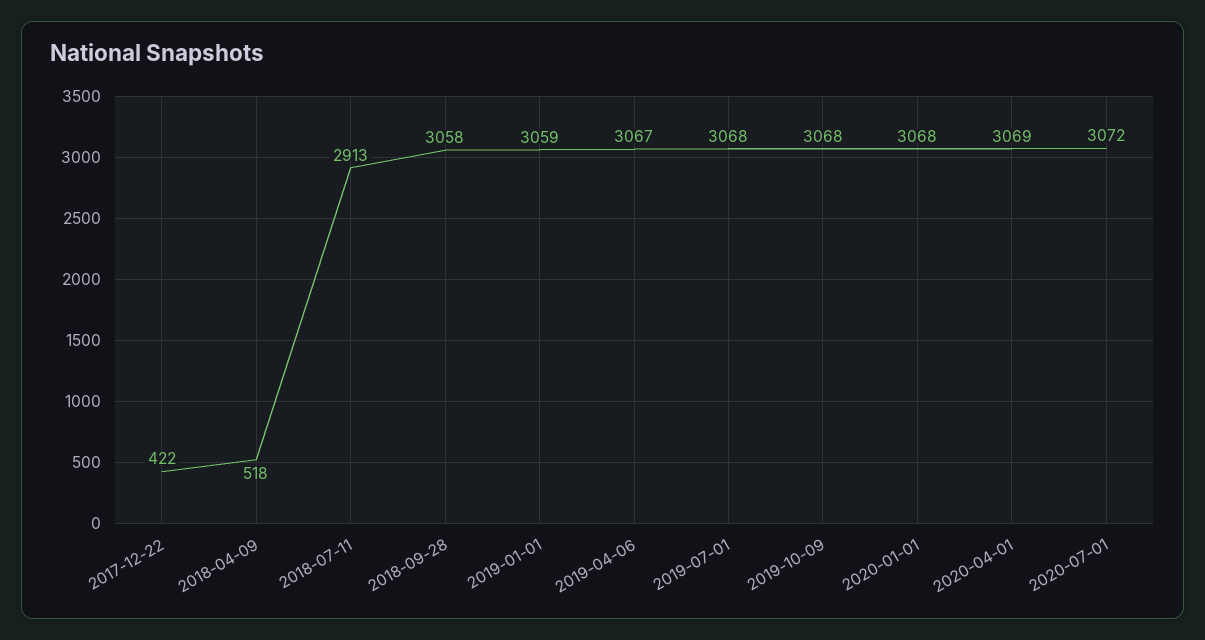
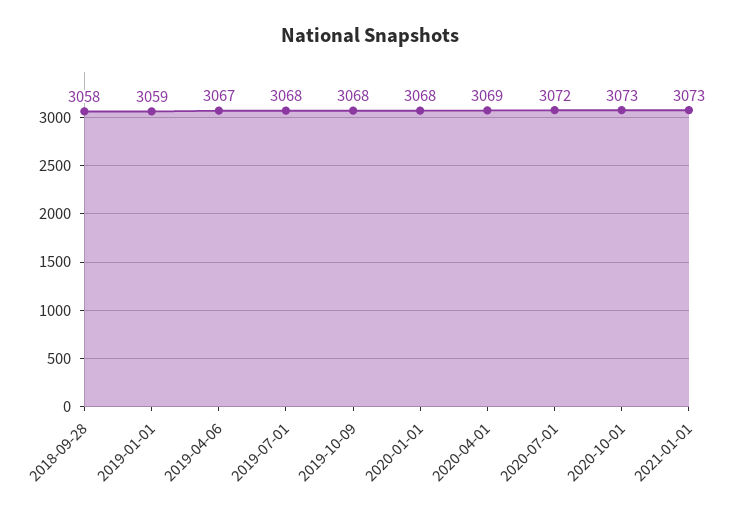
2017-12-22: 422 -> none
2018-04-09: 518 -> none
2018-07-11: 2913 -> none
2020-10-01: none -> 3073
2021-01-01: none -> 3073

